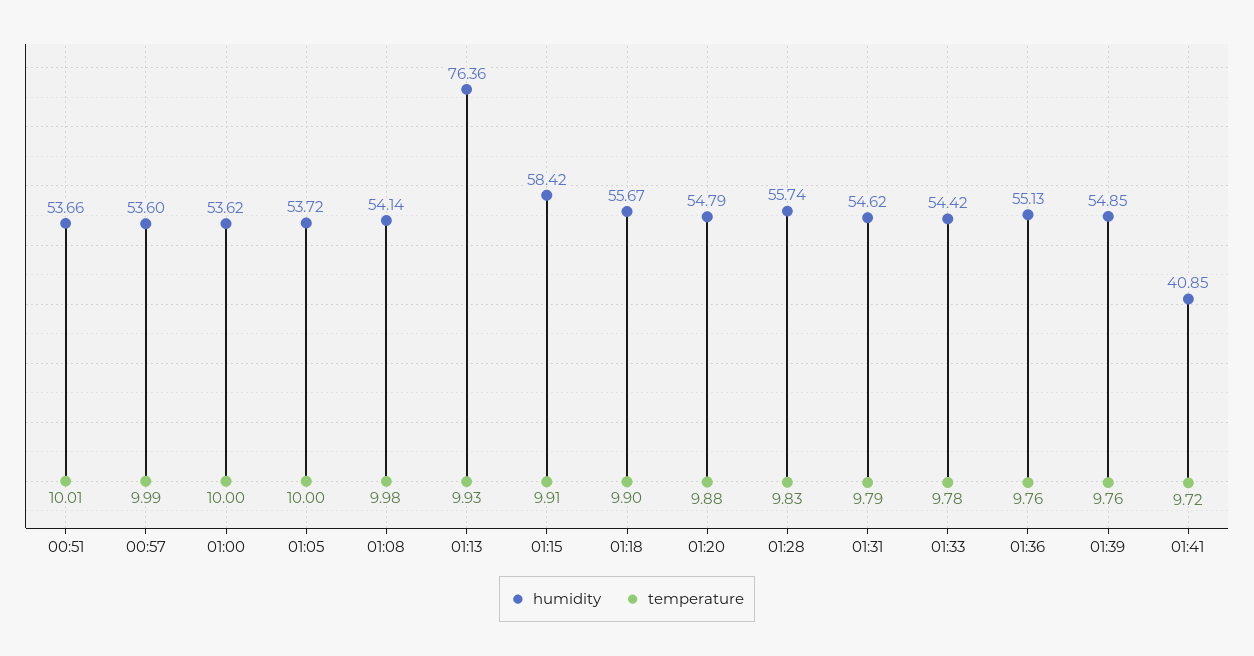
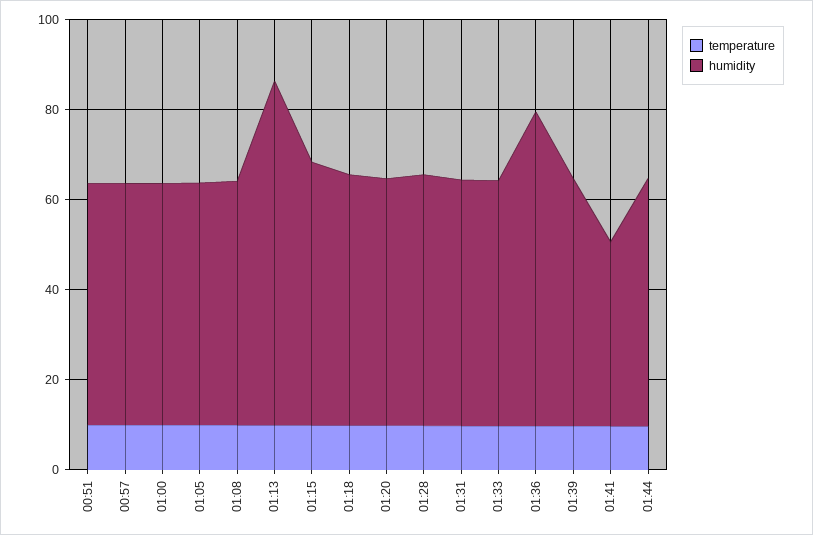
humidity, 01:36: 55.13 -> 70
temperature, 01:44: none -> 10
humidity, 01:44: none -> 55

